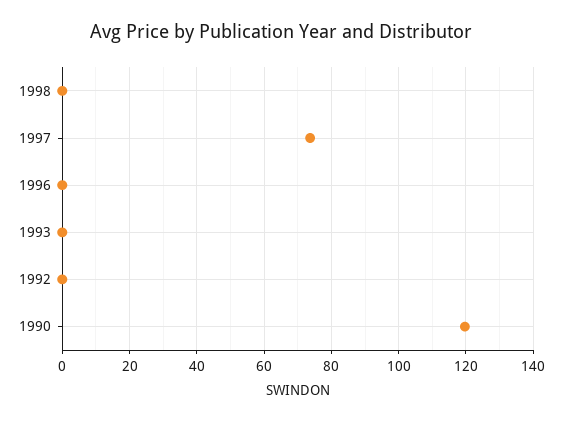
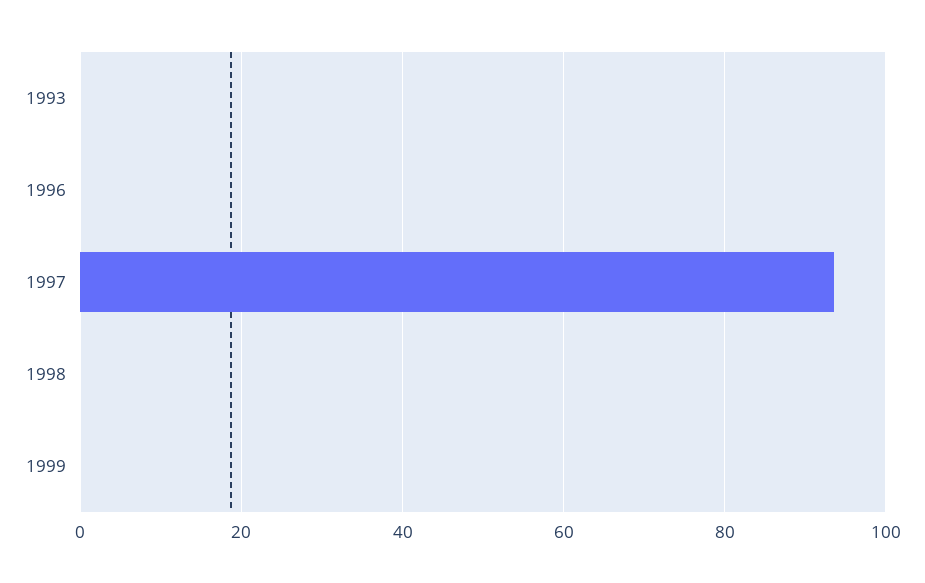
1997: 74 -> 94
1992: 0 -> none
1990: 120 -> none
1999: none -> 0

